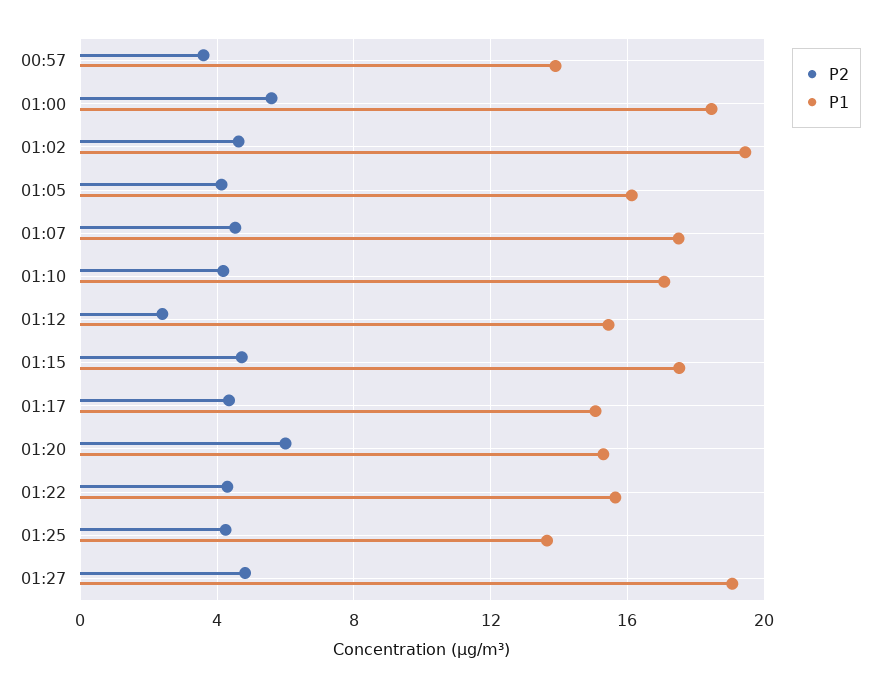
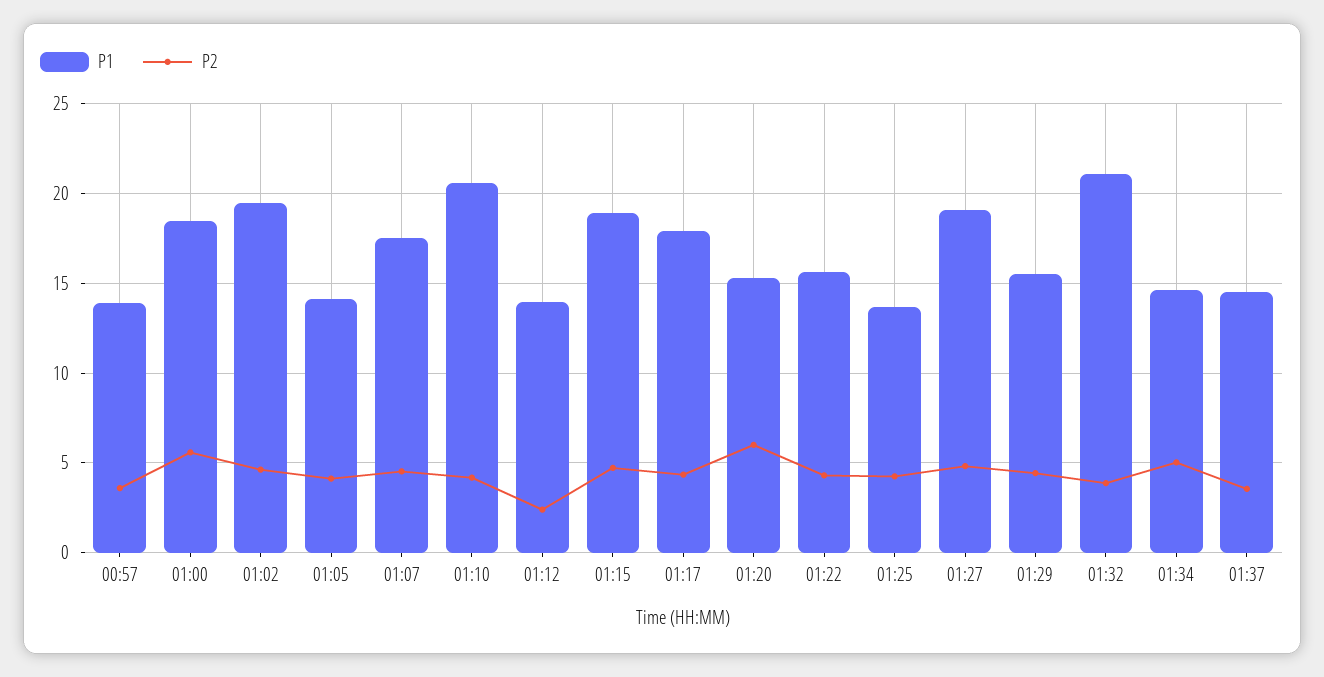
P1, 01:05: 16 -> 14
P1, 01:10: 17 -> 20.5
P1, 01:12: 15.5 -> 14
P1, 01:15: 17.5 -> 19
P1, 01:17: 15 -> 18
P1, 01:29: none -> 15.5
P2, 01:29: none -> 4.5
P1, 01:32: none -> 21
P2, 01:32: none -> 4
P1, 01:34: none -> 14.5
P2, 01:34: none -> 5
P1, 01:37: none -> 14.5
P2, 01:37: none -> 3.5

